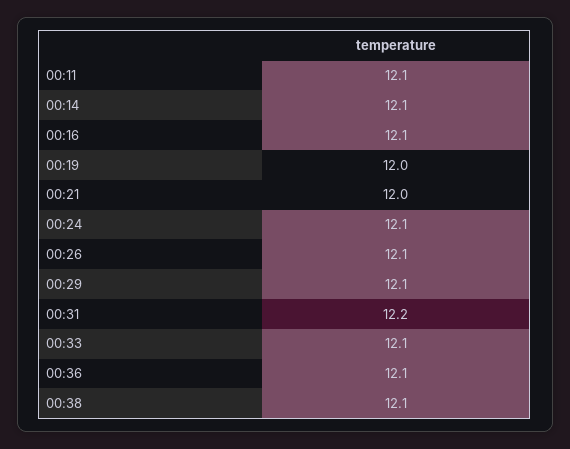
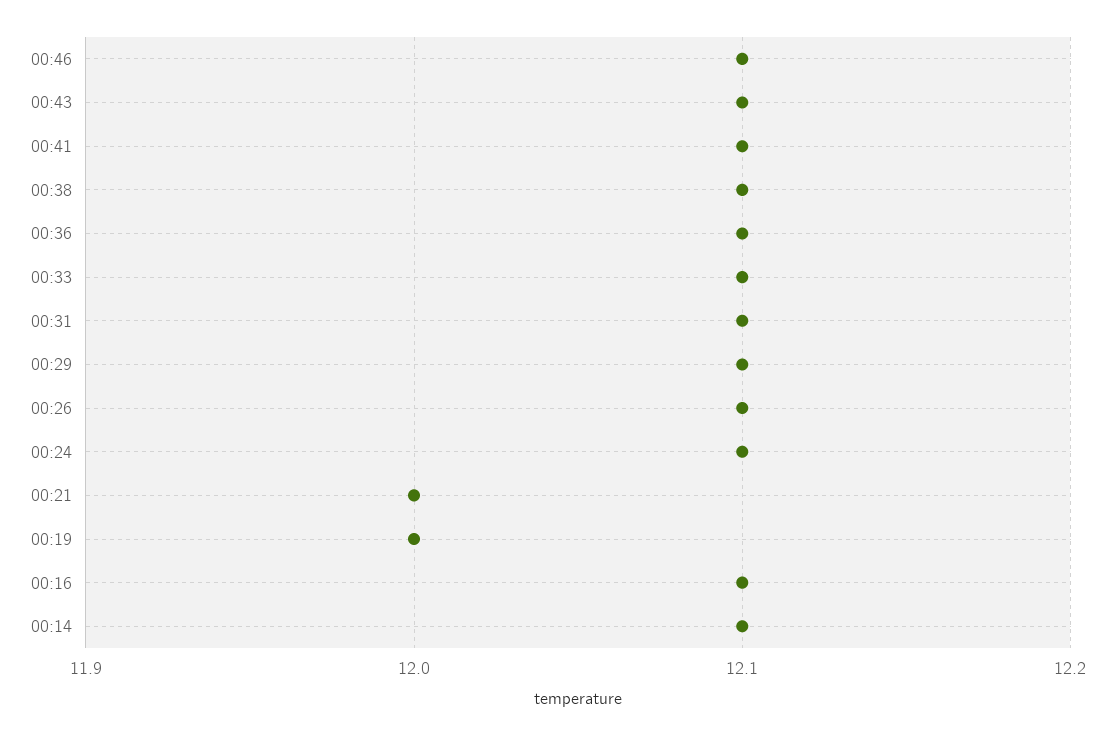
00:11: 12.1 -> none
00:31: 12.2 -> 12.1
00:46: none -> 12.1
00:43: none -> 12.1
00:41: none -> 12.1

